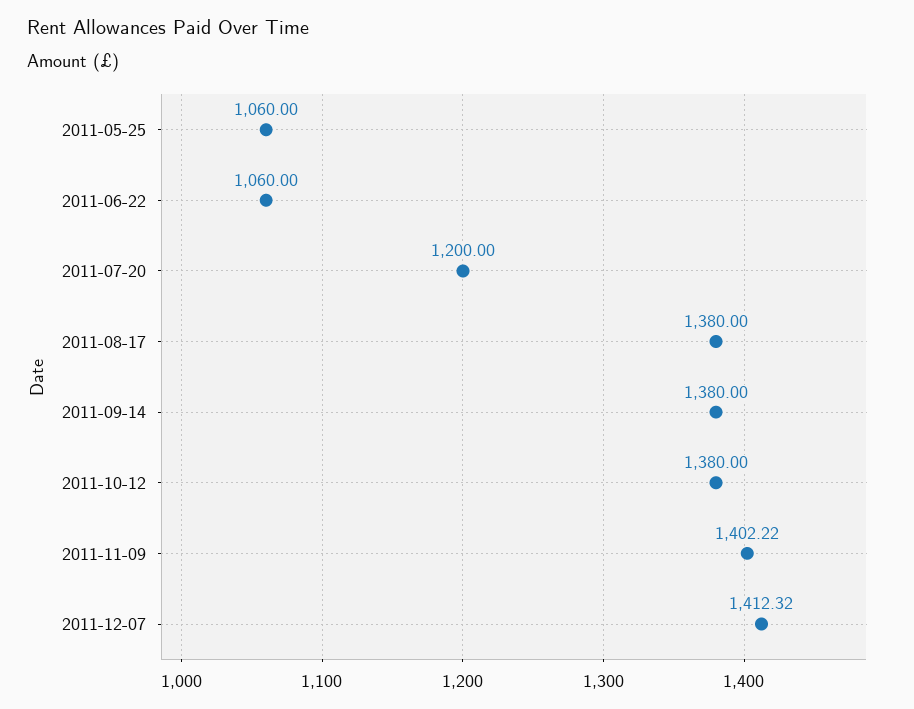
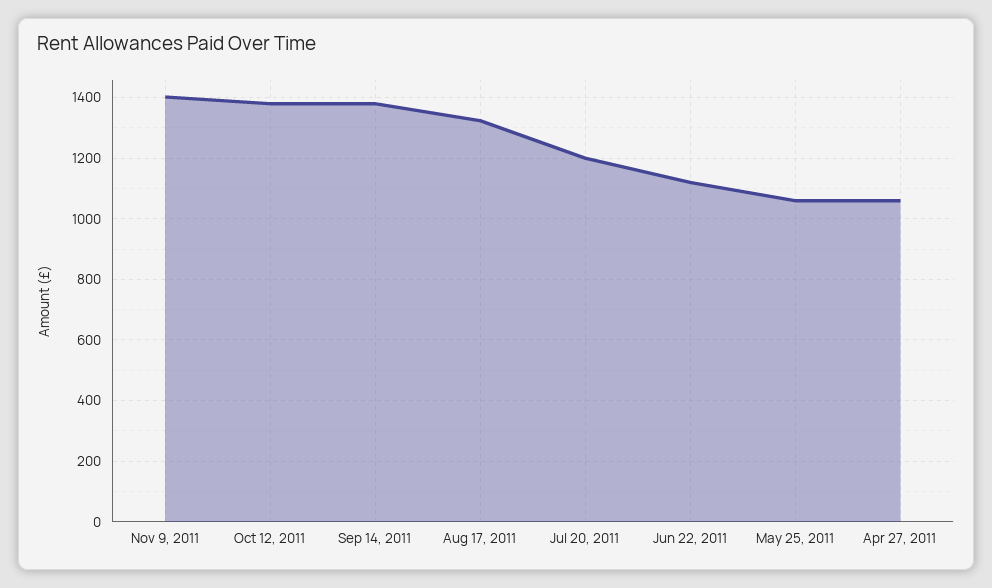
2011-06-22: 1060 -> 1120
2011-08-17: 1380 -> 1320
2011-12-07: 1412.32 -> none
Apr 27, 2011: none -> 1060

